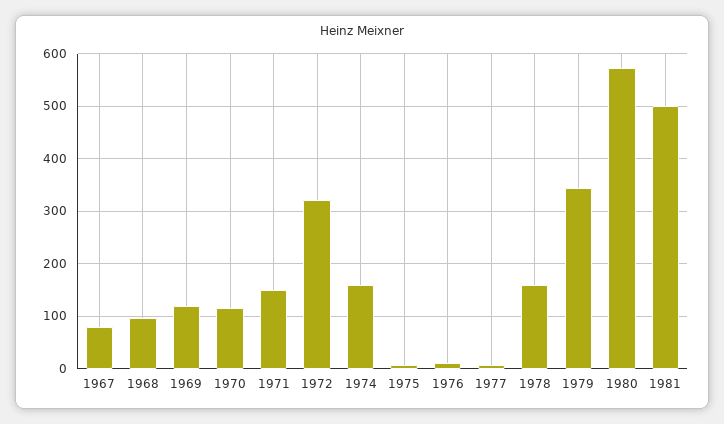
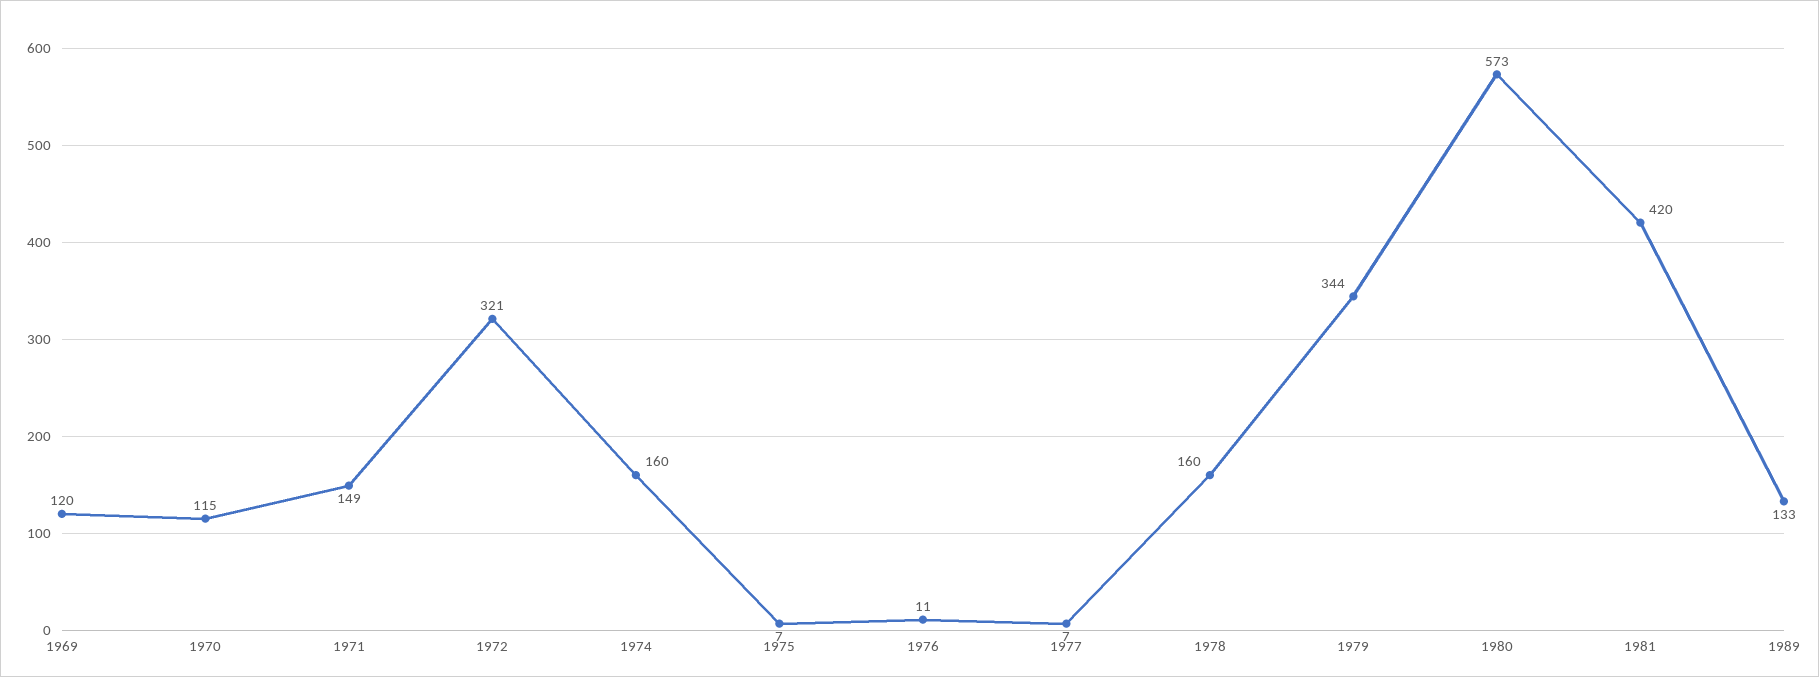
1967: 80 -> none
1968: 100 -> none
1981: 500 -> 420
1989: none -> 133

